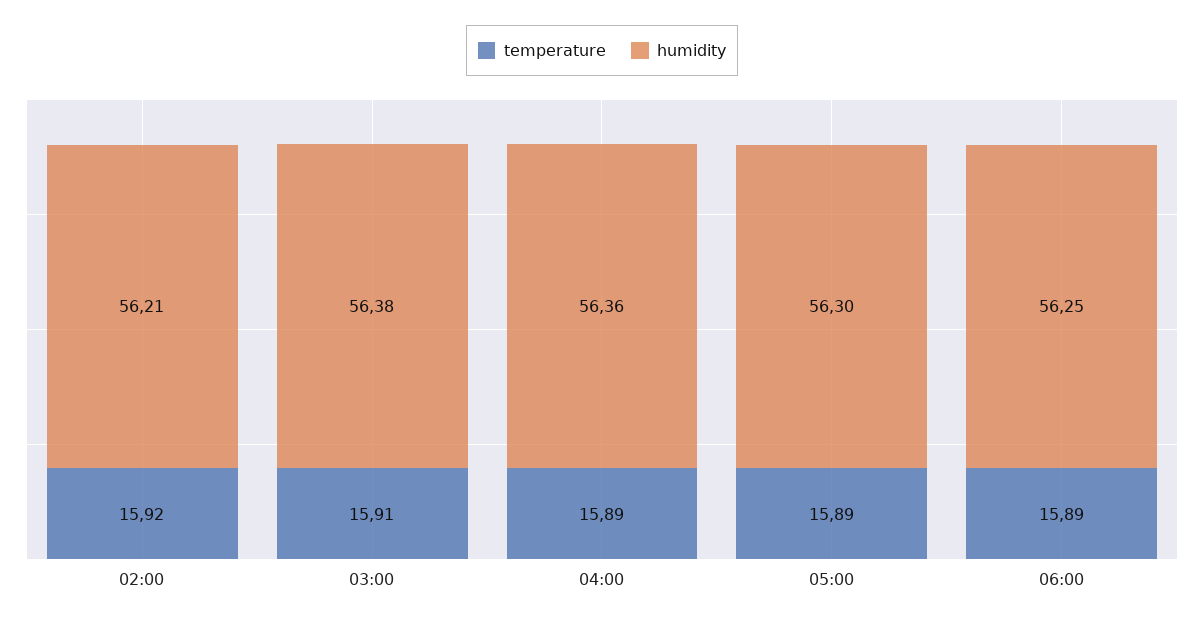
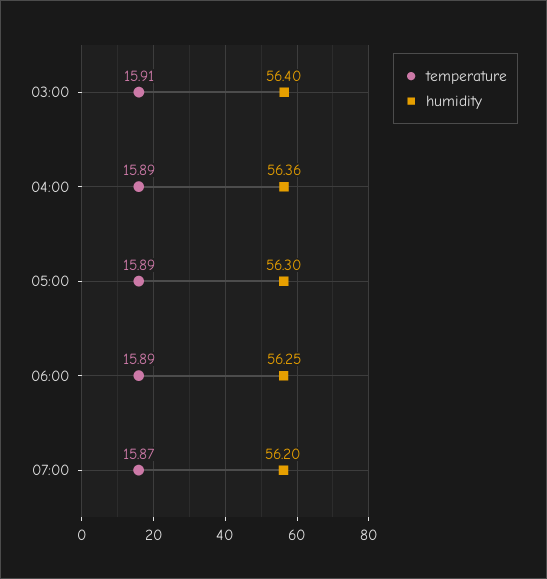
temperature, 02:00: 15.92 -> none
humidity, 02:00: 56.21 -> none
humidity, 03:00: 56.38 -> 56.4
temperature, 07:00: none -> 15.87
humidity, 07:00: none -> 56.2

